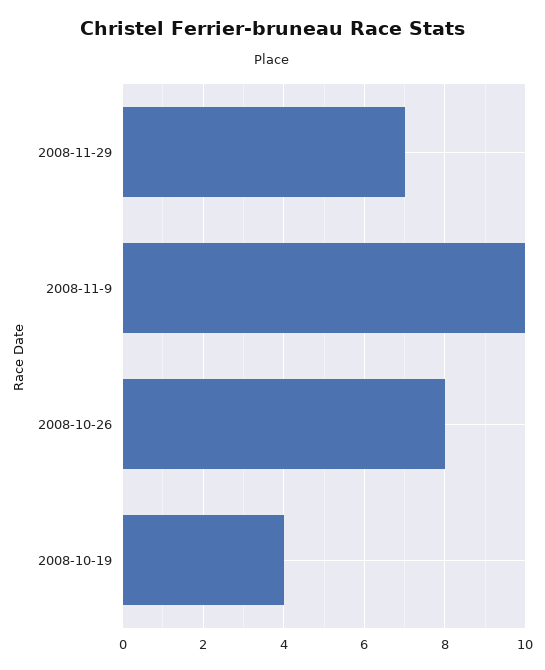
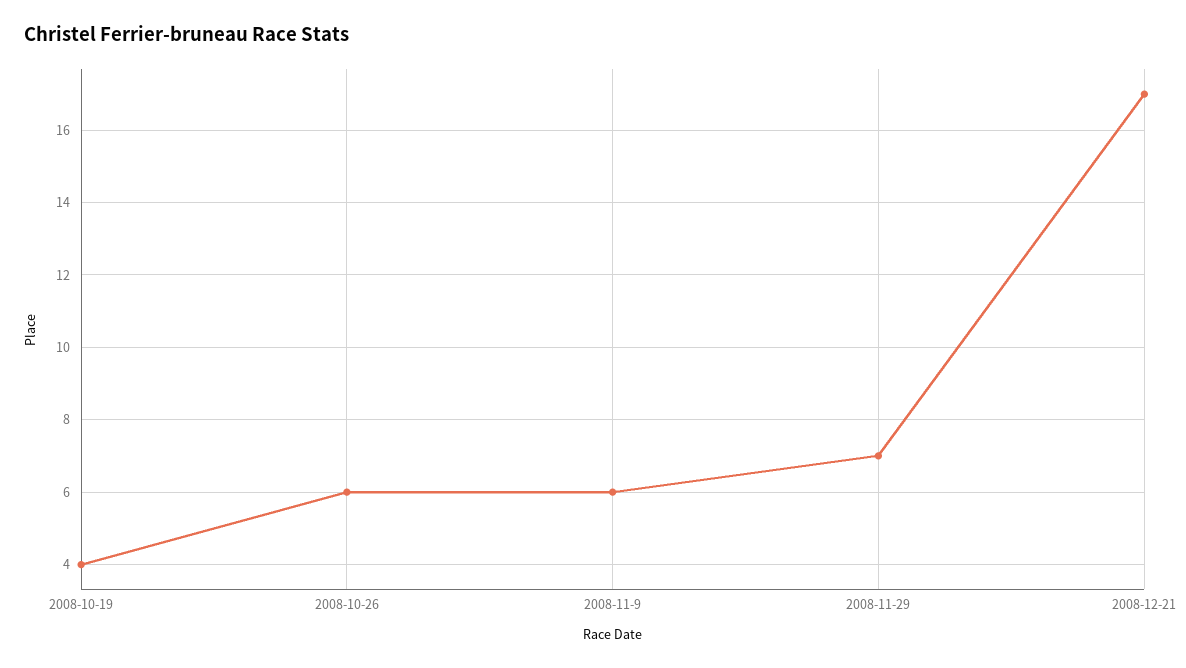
2008-11-9: 10 -> 6
2008-10-26: 8 -> 6
2008-12-21: none -> 17

